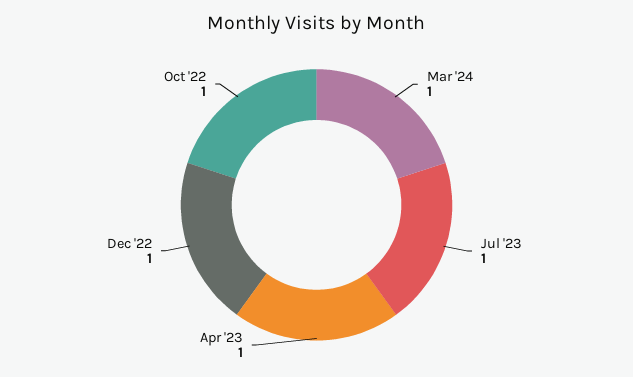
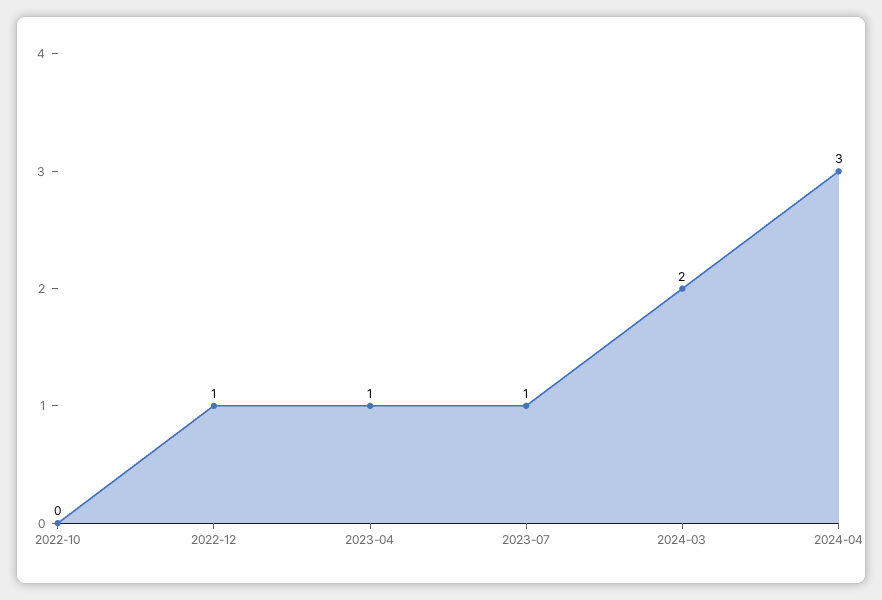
Mar '24: 1 -> 2
Oct '22: 1 -> 0
2024-04: none -> 3

